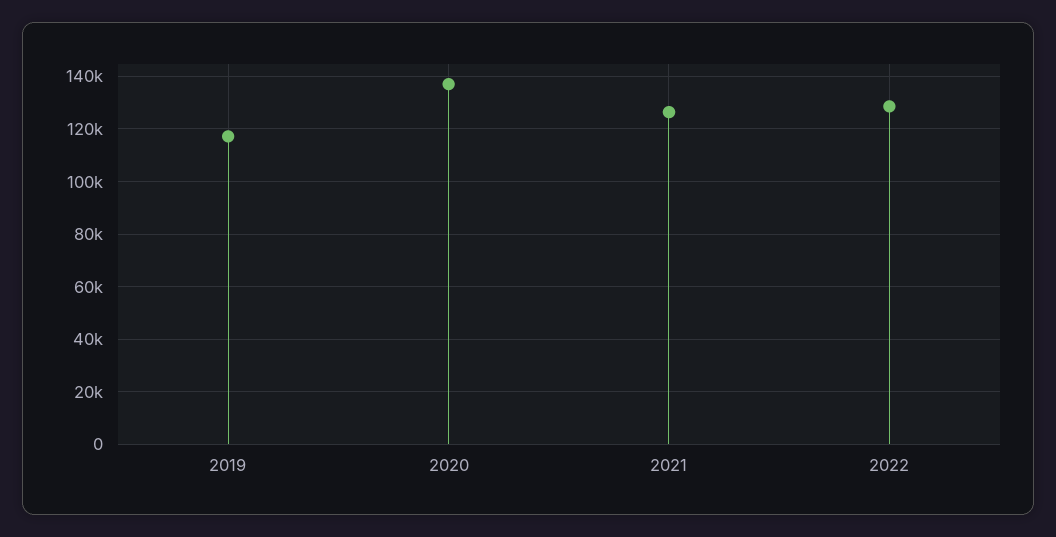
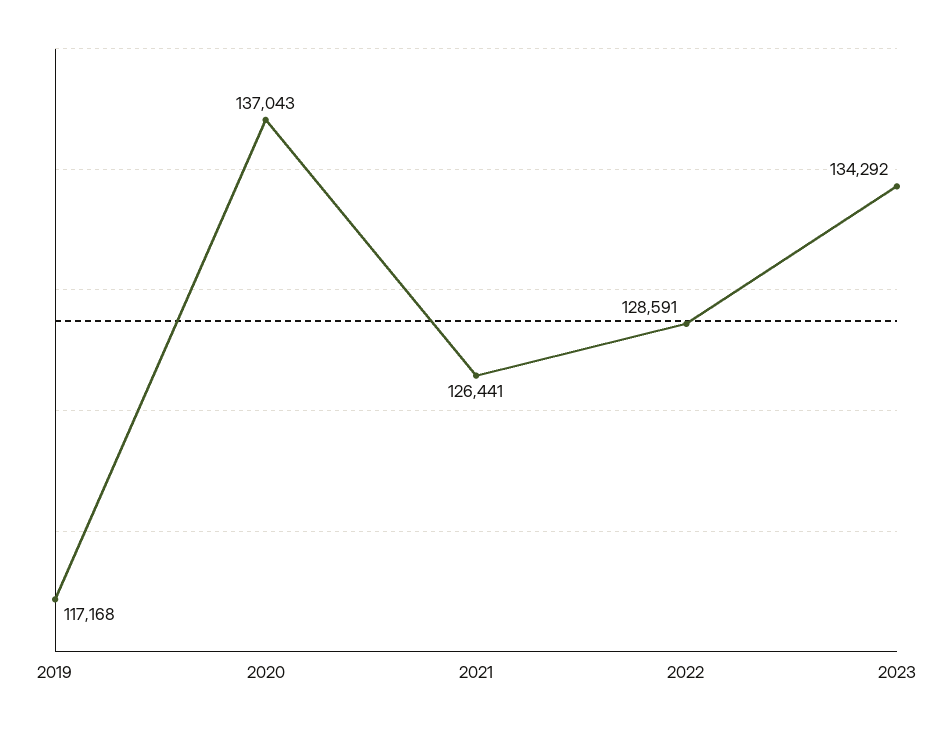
2023: none -> 134292

